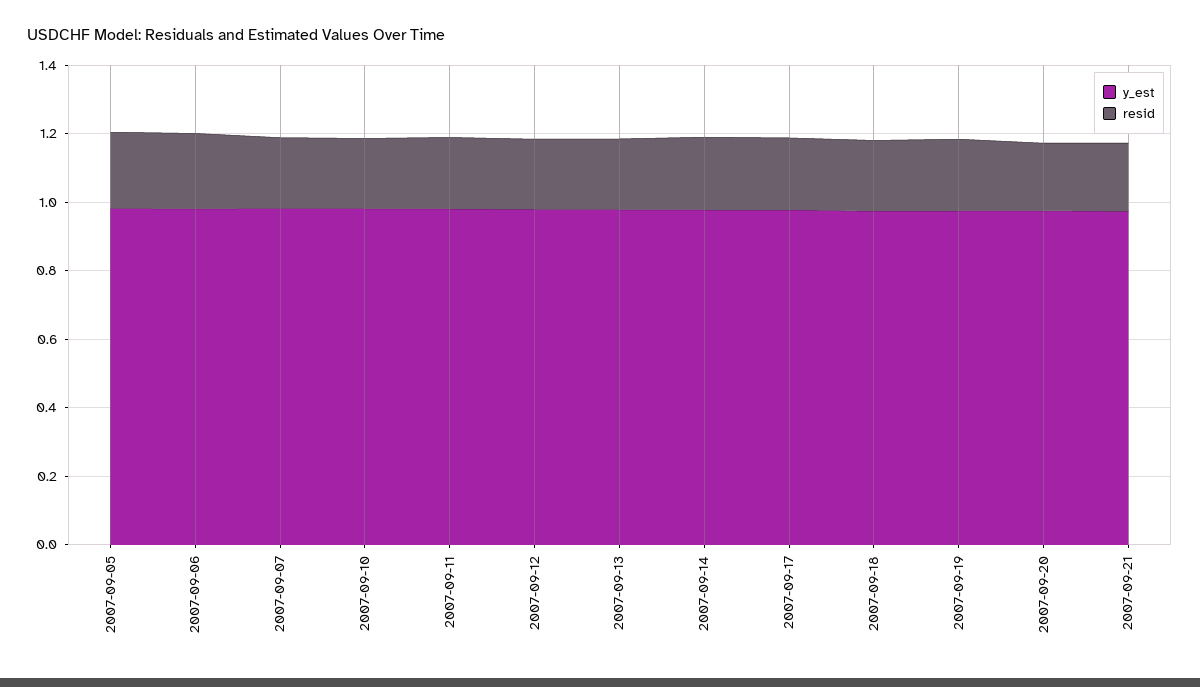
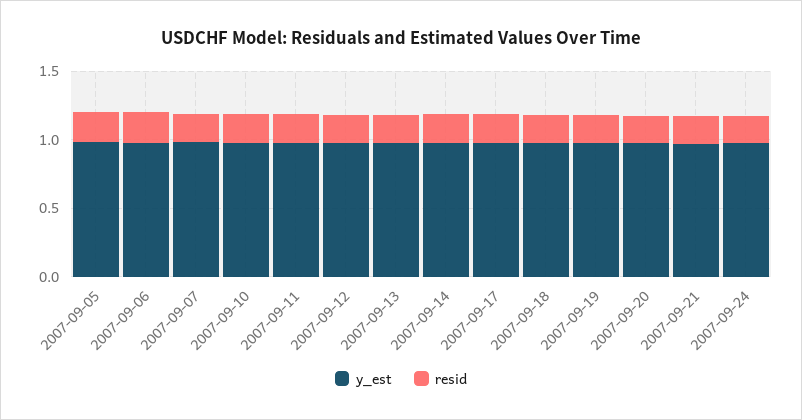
y_est, 2007-09-24: none -> 1
resid, 2007-09-24: none -> 0.2

